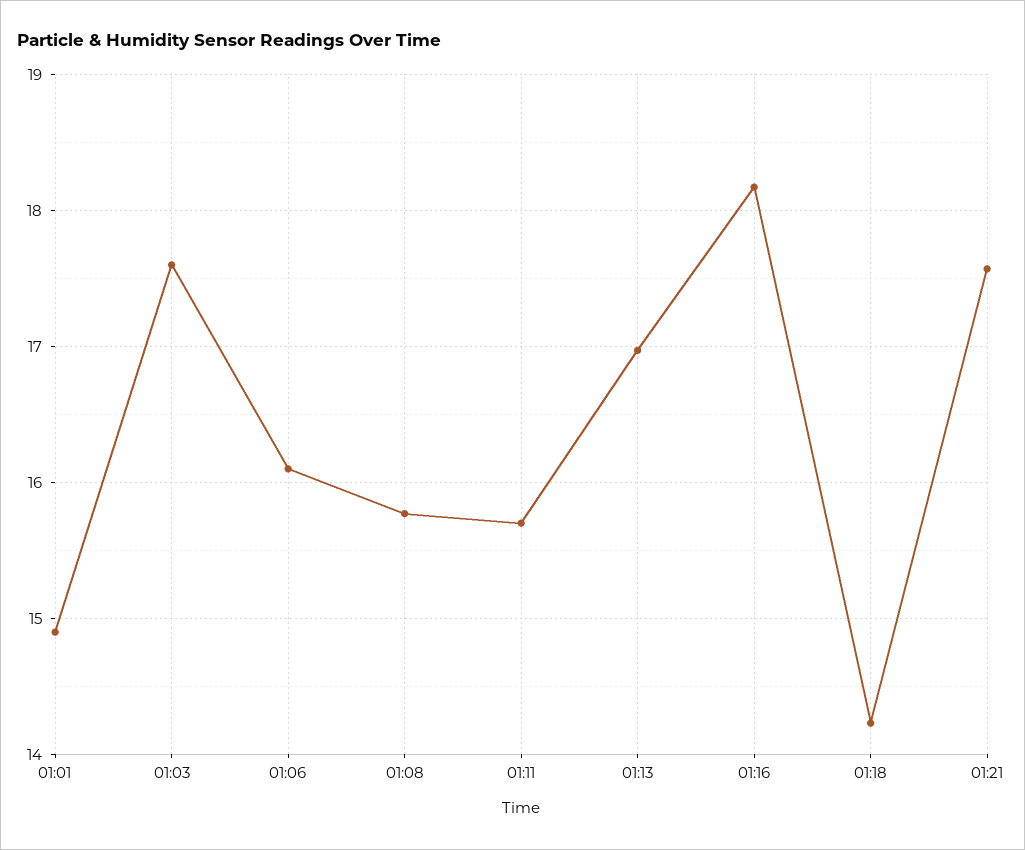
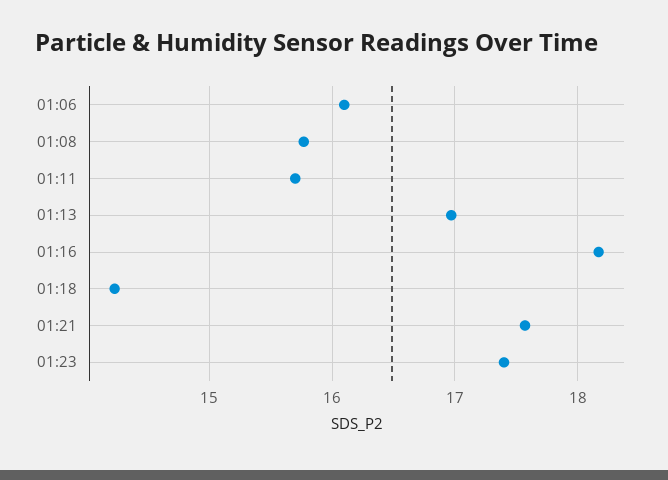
01:01: 14.9 -> none
01:03: 17.6 -> none
01:23: none -> 17.4

